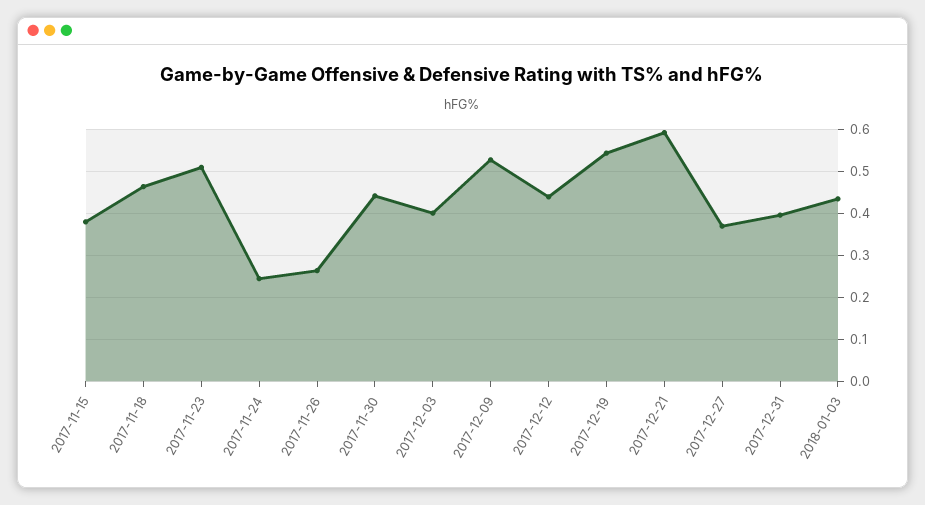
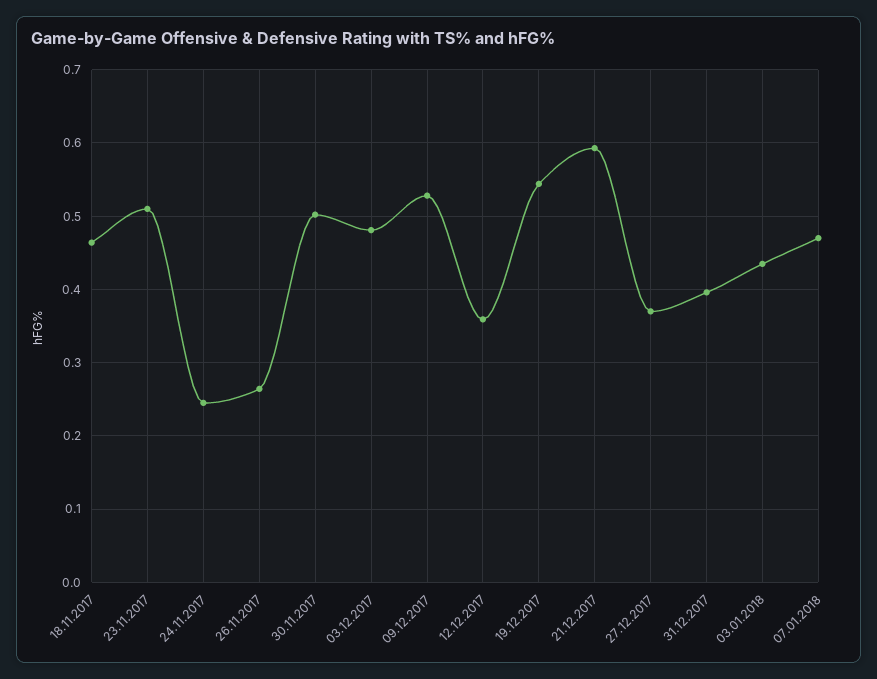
2017-11-15: 0.38 -> none
2017-11-30: 0.44 -> 0.5
2017-12-03: 0.4 -> 0.48
2017-12-12: 0.44 -> 0.36
07.01.2018: none -> 0.47

